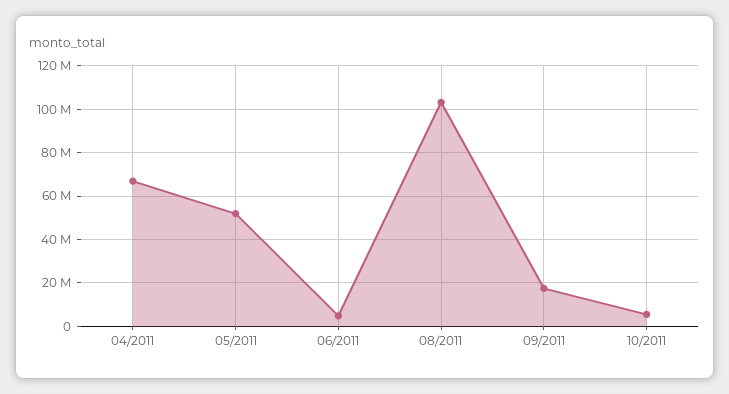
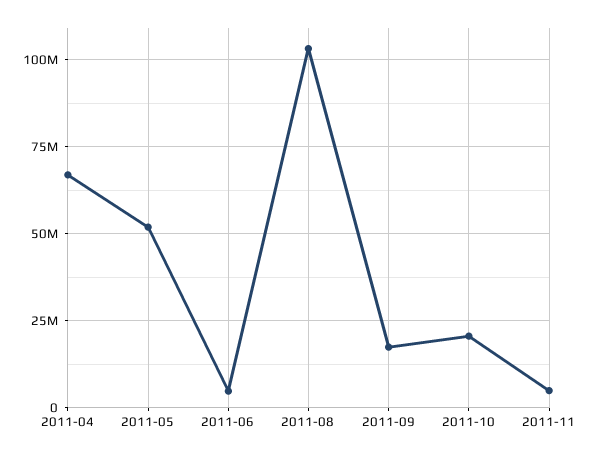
10/2011: 5000000 -> 20000000
2011-11: none -> 5000000

